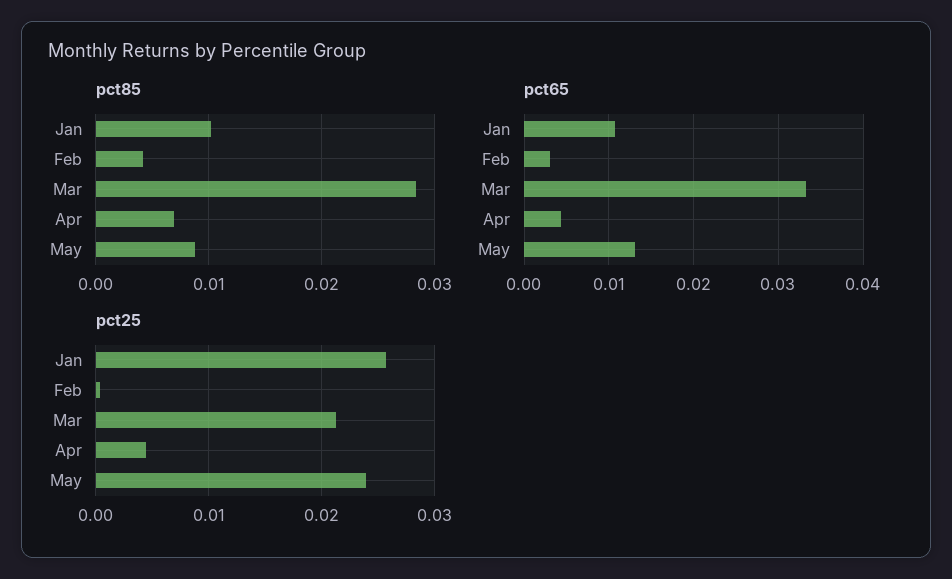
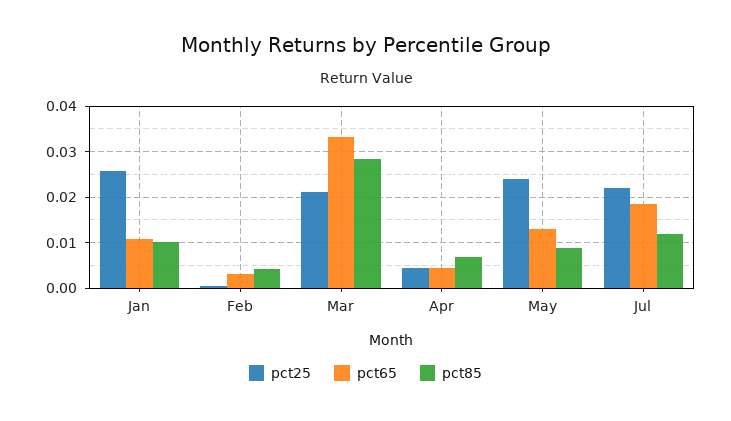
pct25, Jul: none -> 0.022
pct65, Jul: none -> 0.018
pct85, Jul: none -> 0.012

